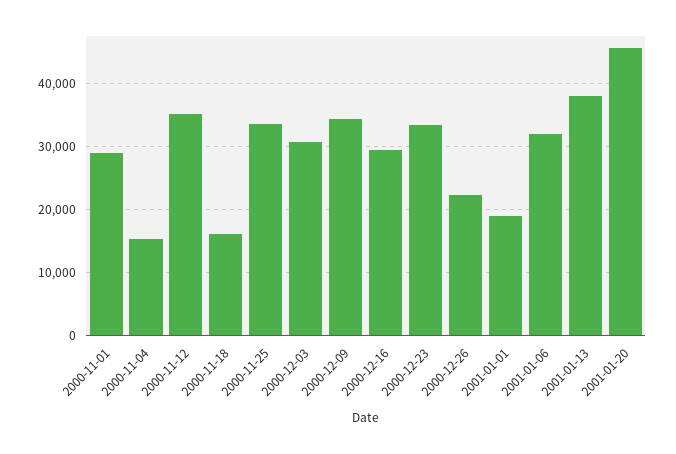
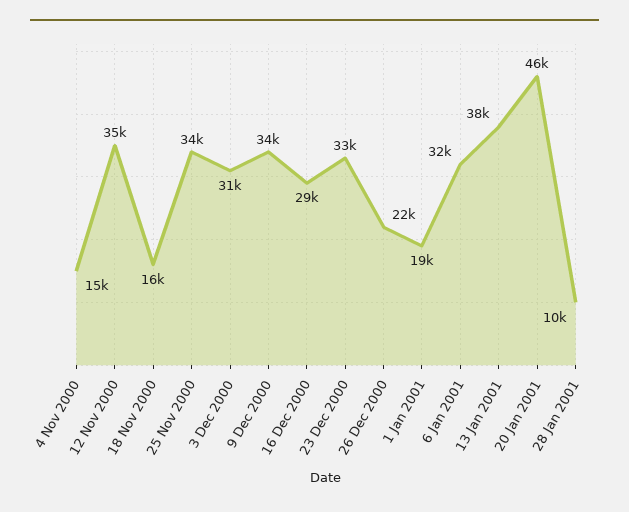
2000-11-01: 29000 -> none
28 Jan 2001: none -> 10000

